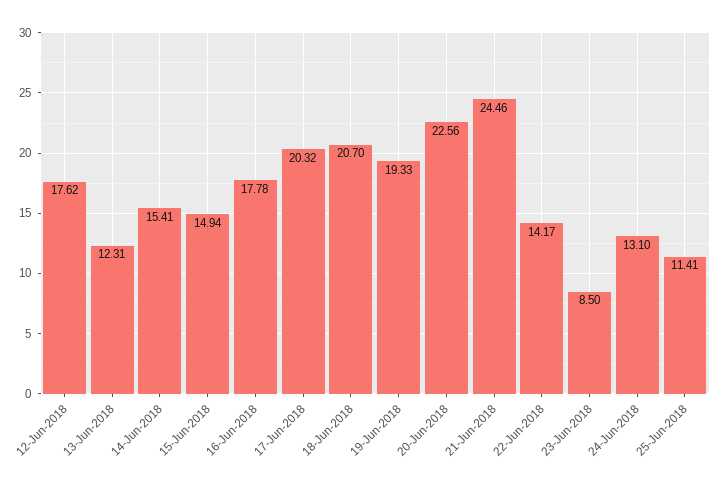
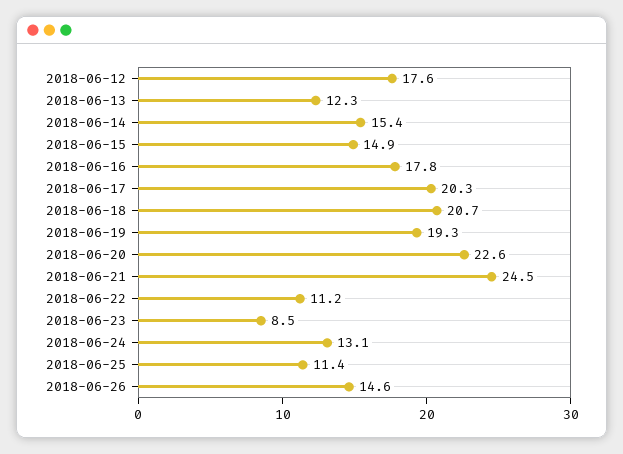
22-Jun-2018: 14.17 -> 11.2
2018-06-26: none -> 14.6

